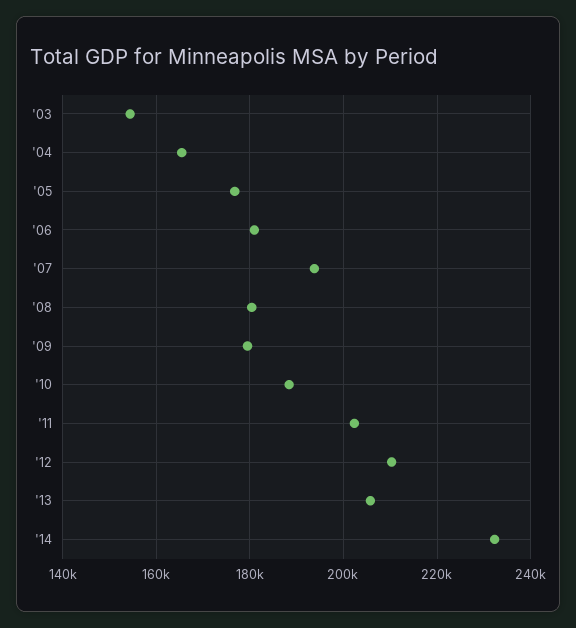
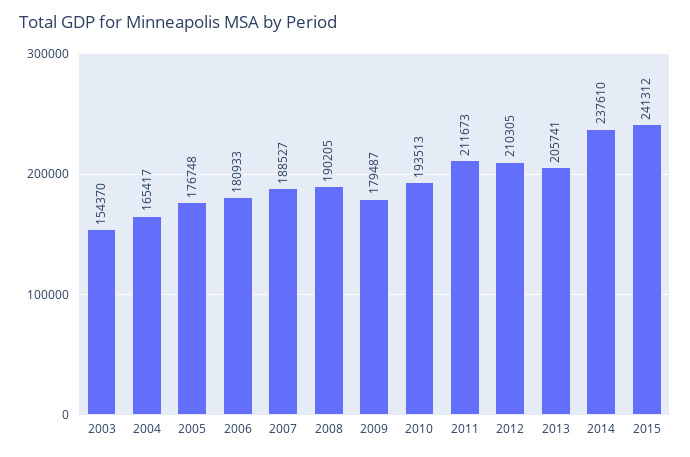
'07: 194000 -> 188527
'08: 180000 -> 190205
'10: 188000 -> 193513
'11: 202000 -> 211673
'14: 232000 -> 237610
2015: none -> 241312

